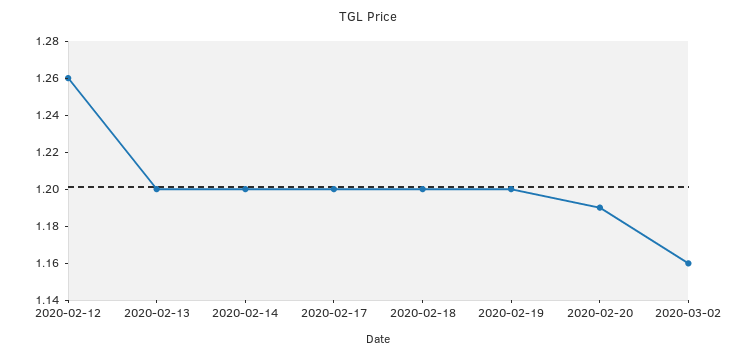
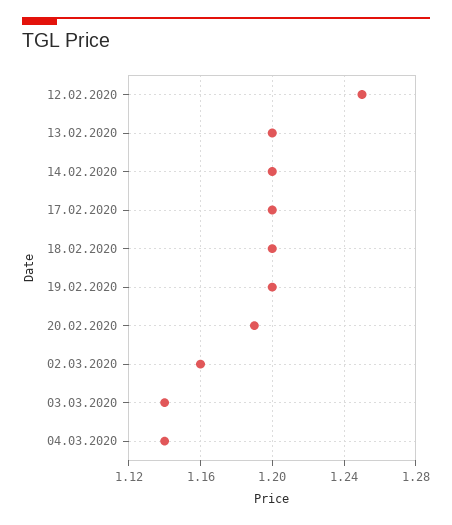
2020-02-12: 1.26 -> 1.25
03.03.2020: none -> 1.14
04.03.2020: none -> 1.14

